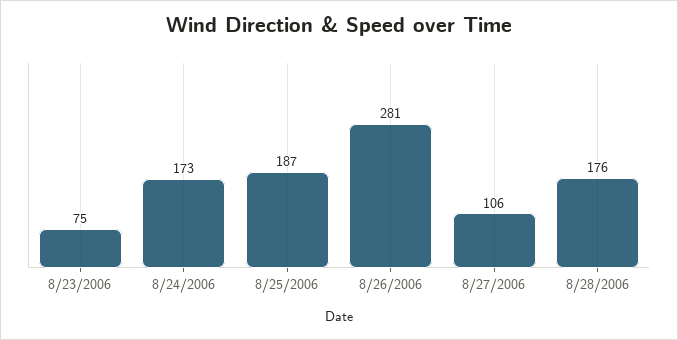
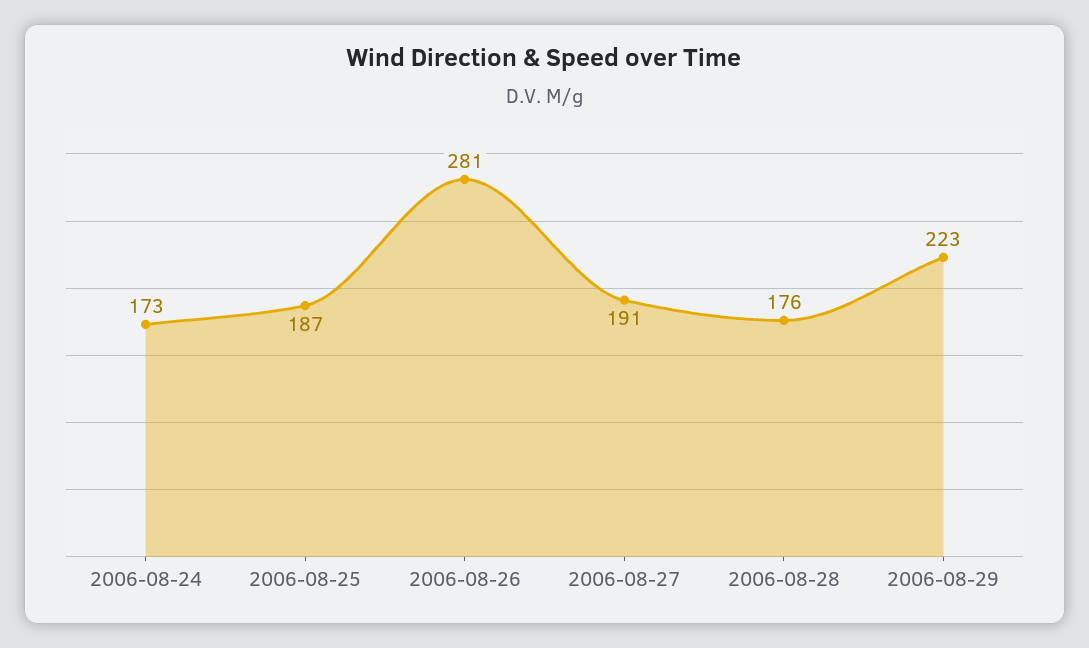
8/23/2006: 75 -> none
8/27/2006: 106 -> 191
2006-08-29: none -> 223

